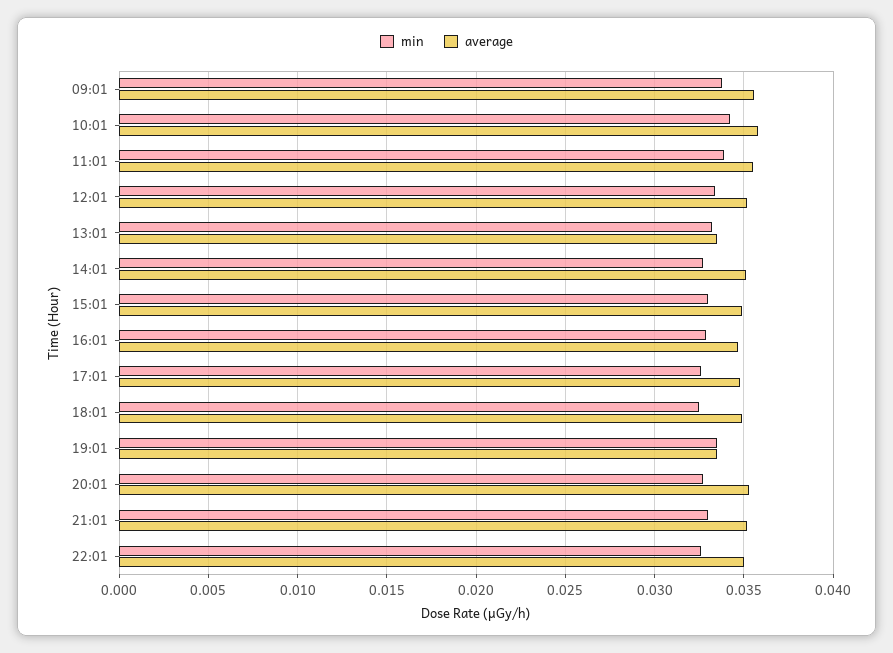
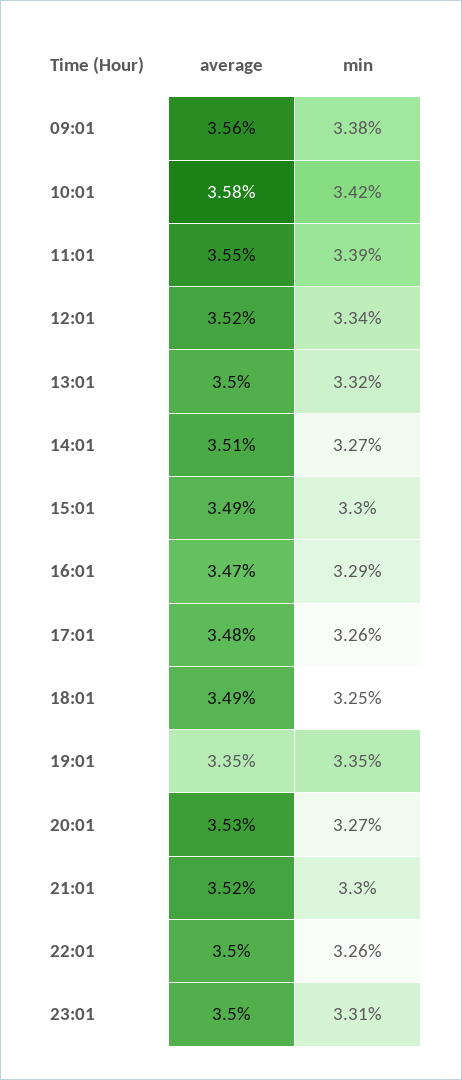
average, 13:01: 0.0335 -> 0.035
average, 23:01: none -> 0.035
min, 23:01: none -> 0.0331

